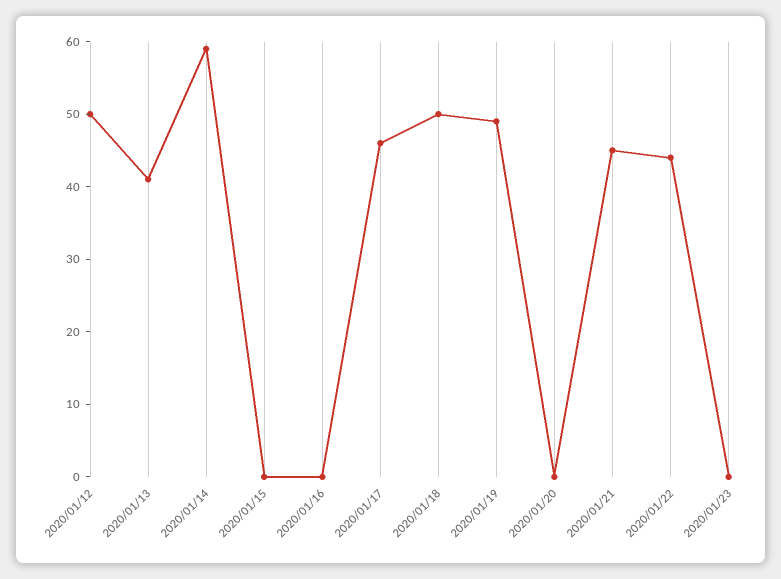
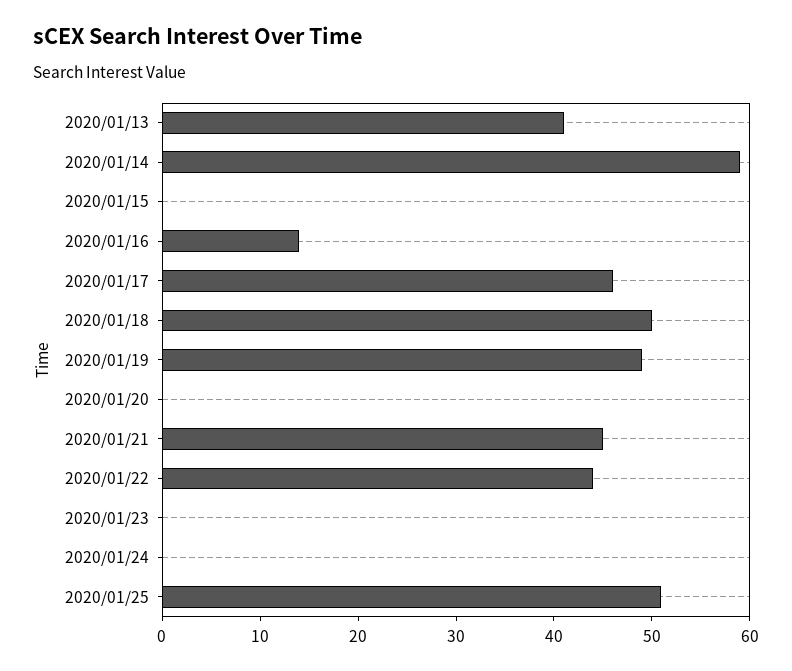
2020/01/12: 50 -> none
2020/01/16: 0 -> 14
2020/01/24: none -> 0
2020/01/25: none -> 51

